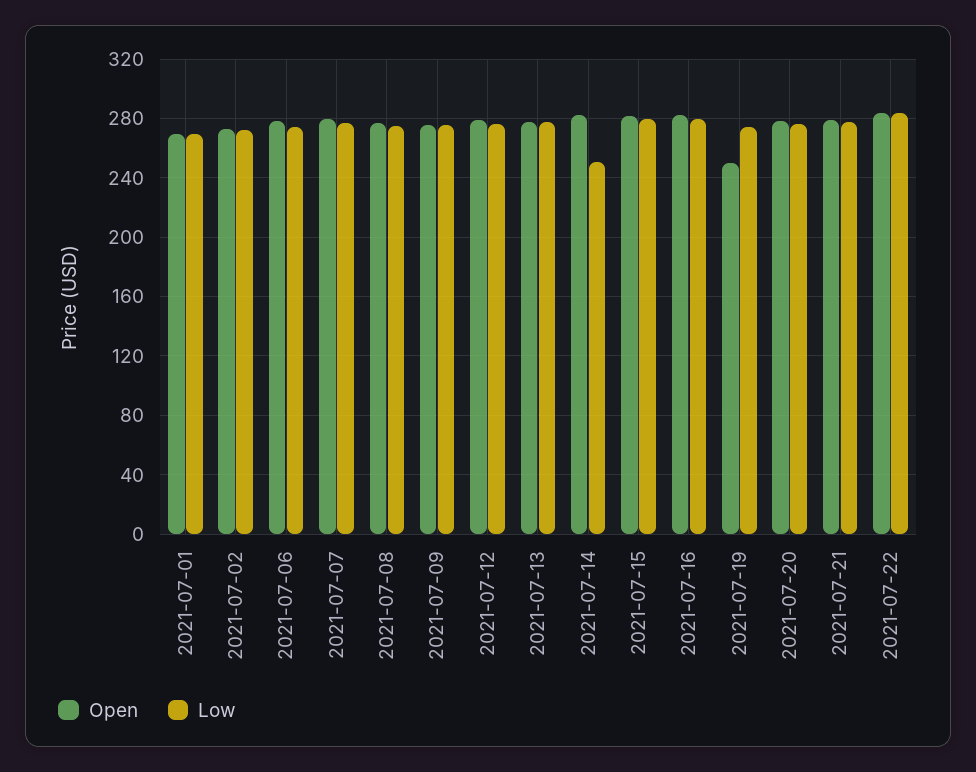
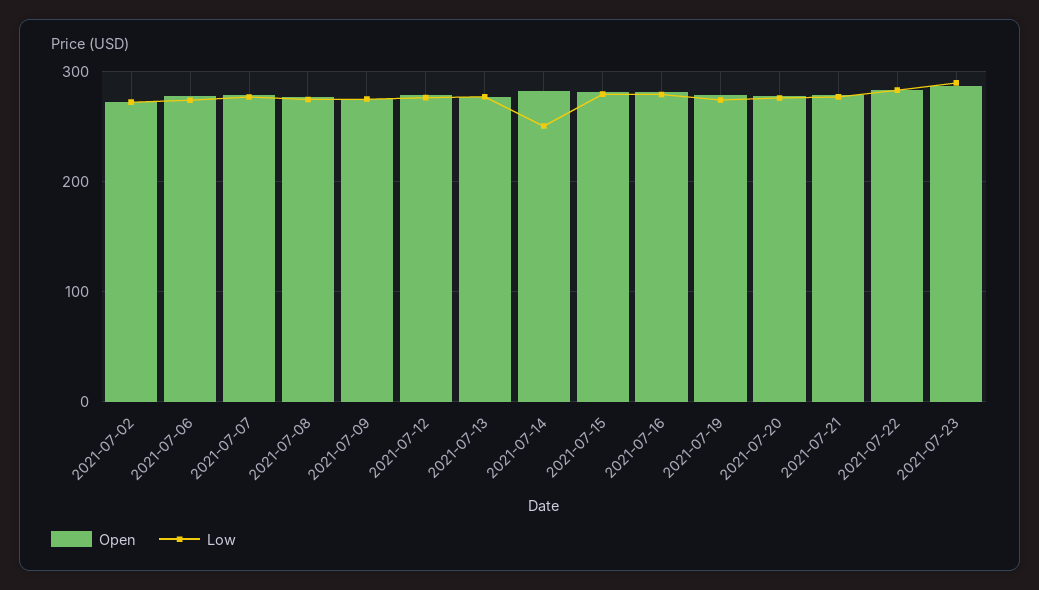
Open, 2021-07-01: 270 -> none
Low, 2021-07-01: 270 -> none
Open, 2021-07-19: 250 -> 280
Open, 2021-07-23: none -> 290
Low, 2021-07-23: none -> 290

